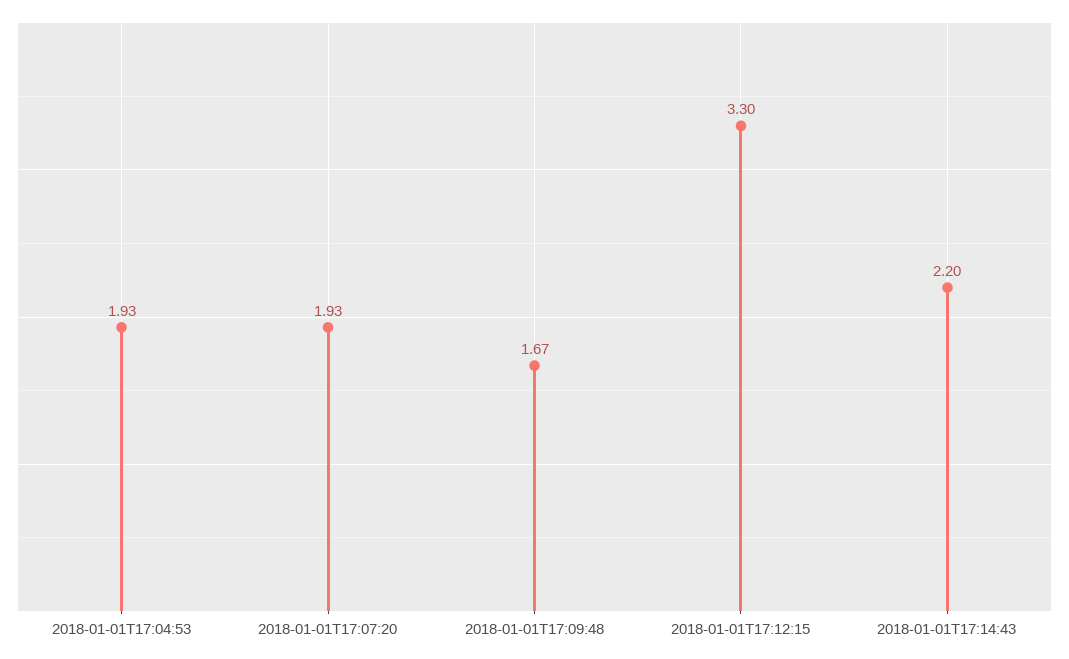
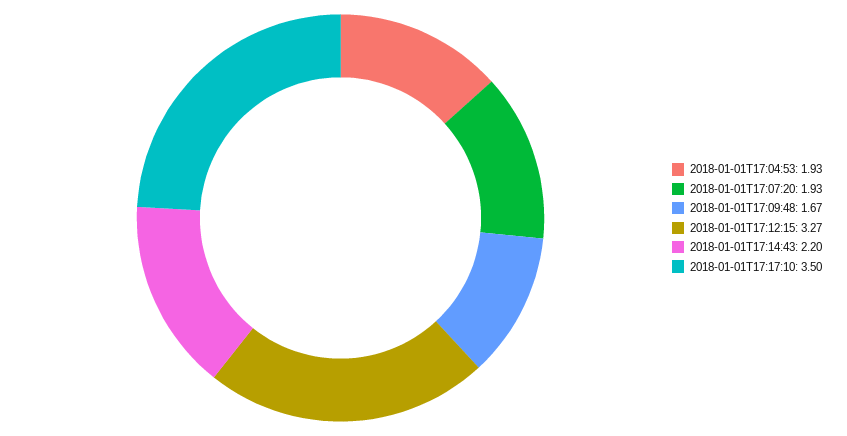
2018-01-01T17:12:15: 3.3 -> 3.27
2018-01-01T17:17:10: none -> 3.5

